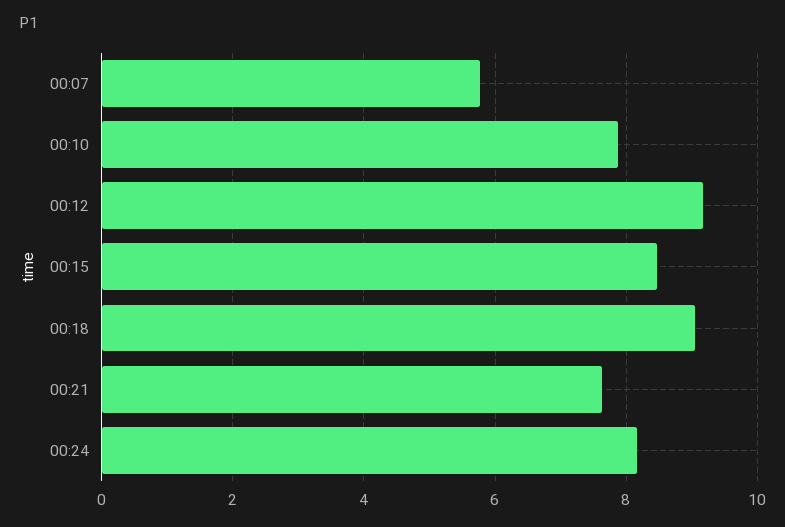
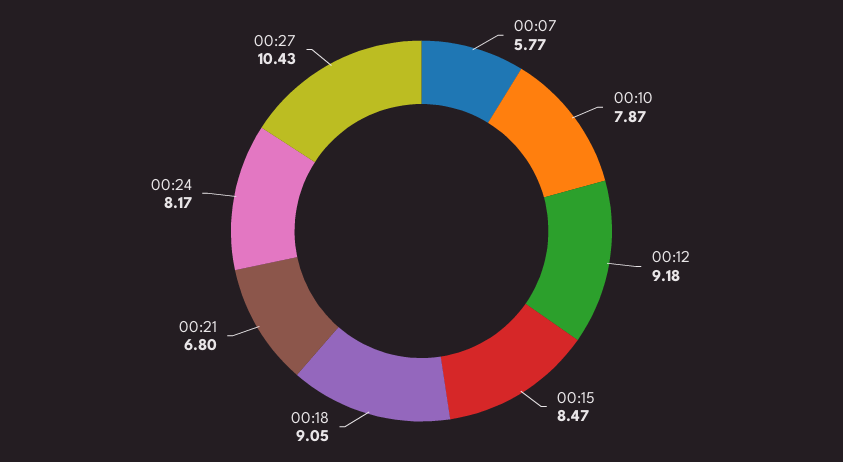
00:21: 7.6 -> 6.8
00:27: none -> 10.43

